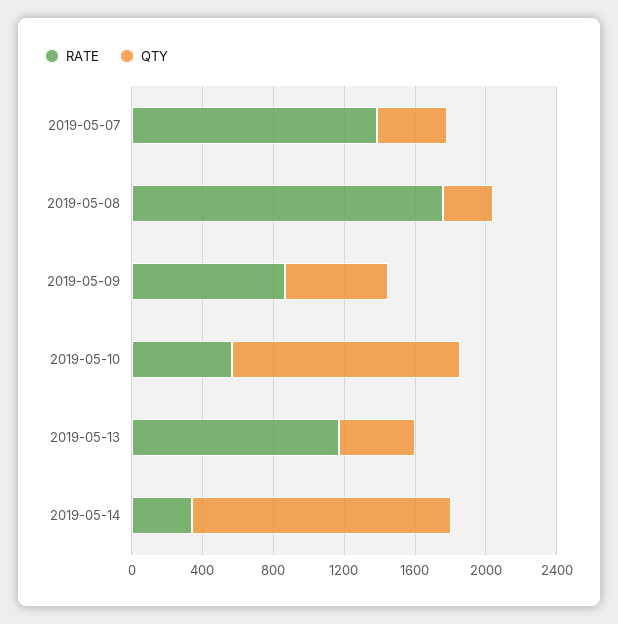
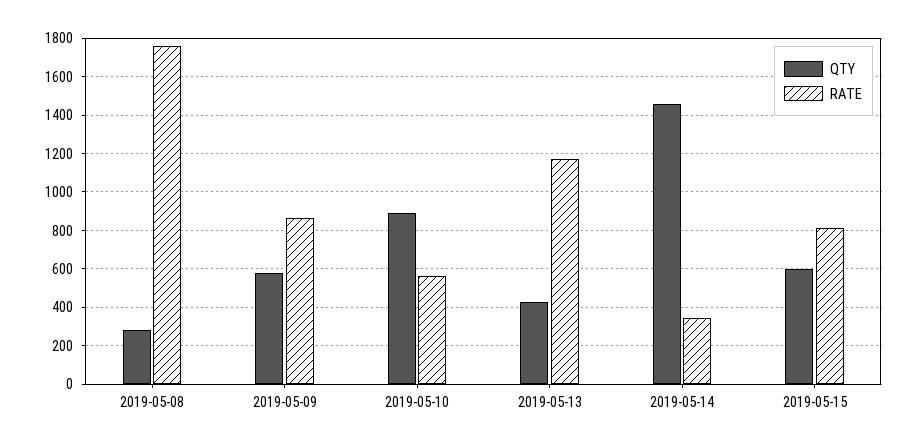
RATE, 2019-05-07: 1400 -> none
QTY, 2019-05-07: 400 -> none
QTY, 2019-05-10: 1300 -> 900
QTY, 2019-05-15: none -> 600
RATE, 2019-05-15: none -> 800

